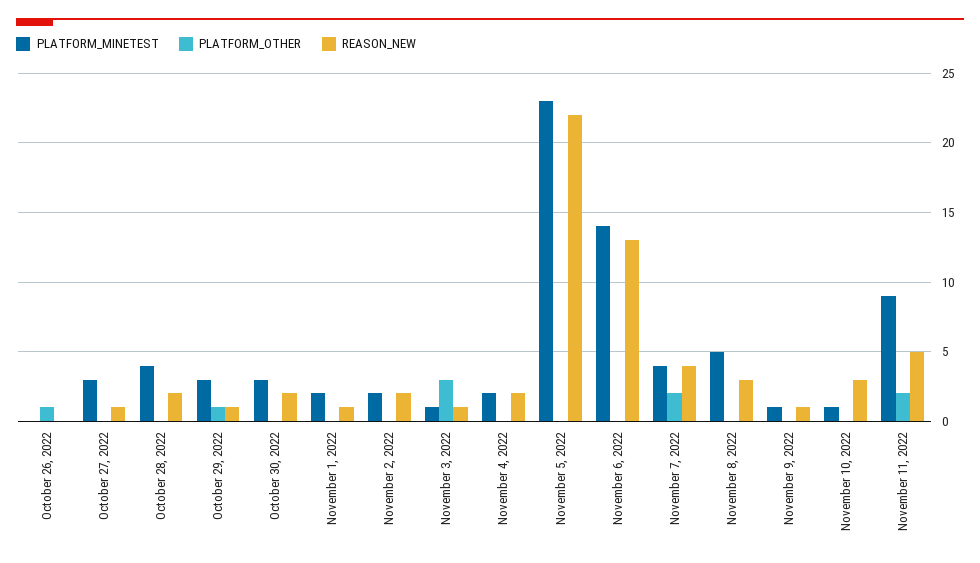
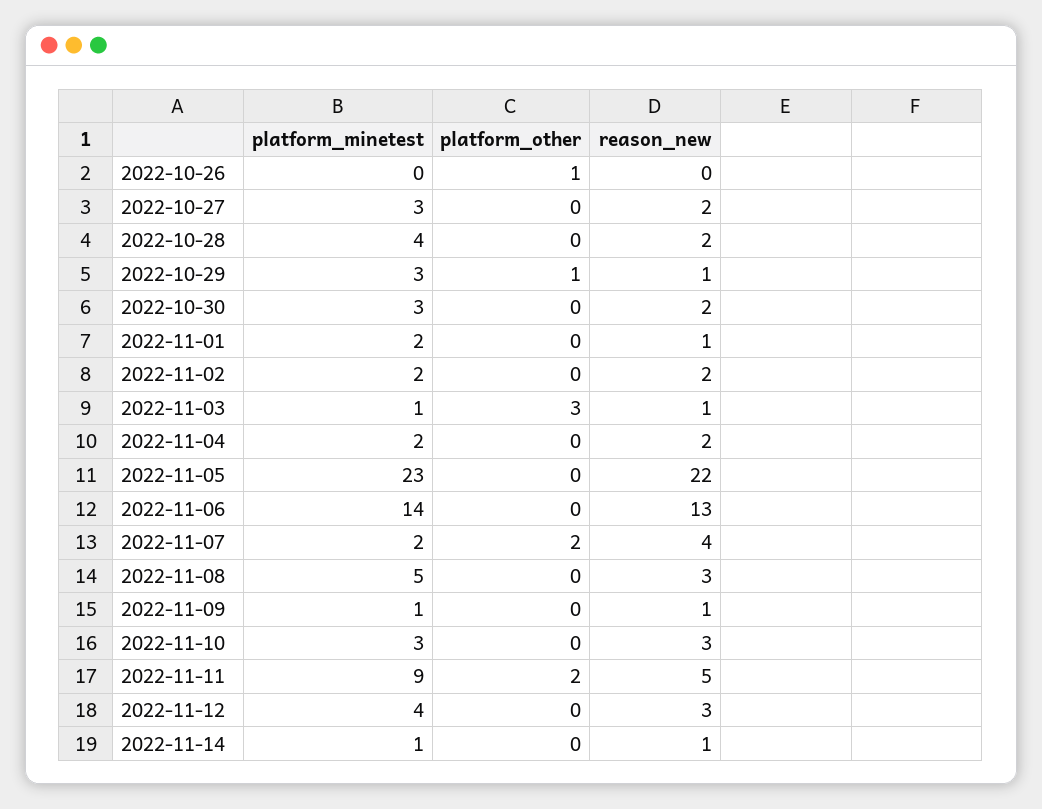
REASON_NEW, October 27, 2022: 1 -> 2
PLATFORM_MINETEST, November 7, 2022: 4 -> 2
PLATFORM_MINETEST, November 10, 2022: 1 -> 3
PLATFORM_MINETEST, 2022-11-12: none -> 4
PLATFORM_OTHER, 2022-11-12: none -> 0
REASON_NEW, 2022-11-12: none -> 3
PLATFORM_MINETEST, 2022-11-14: none -> 1
PLATFORM_OTHER, 2022-11-14: none -> 0
REASON_NEW, 2022-11-14: none -> 1

